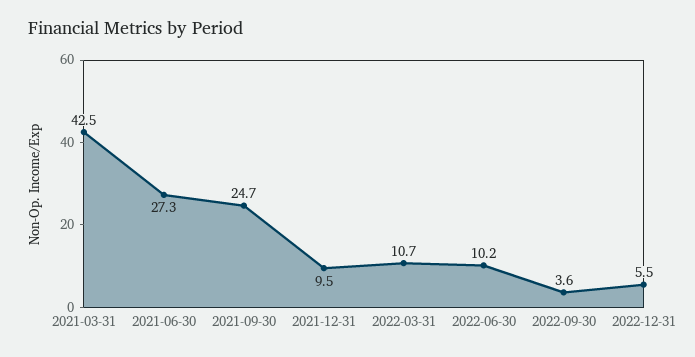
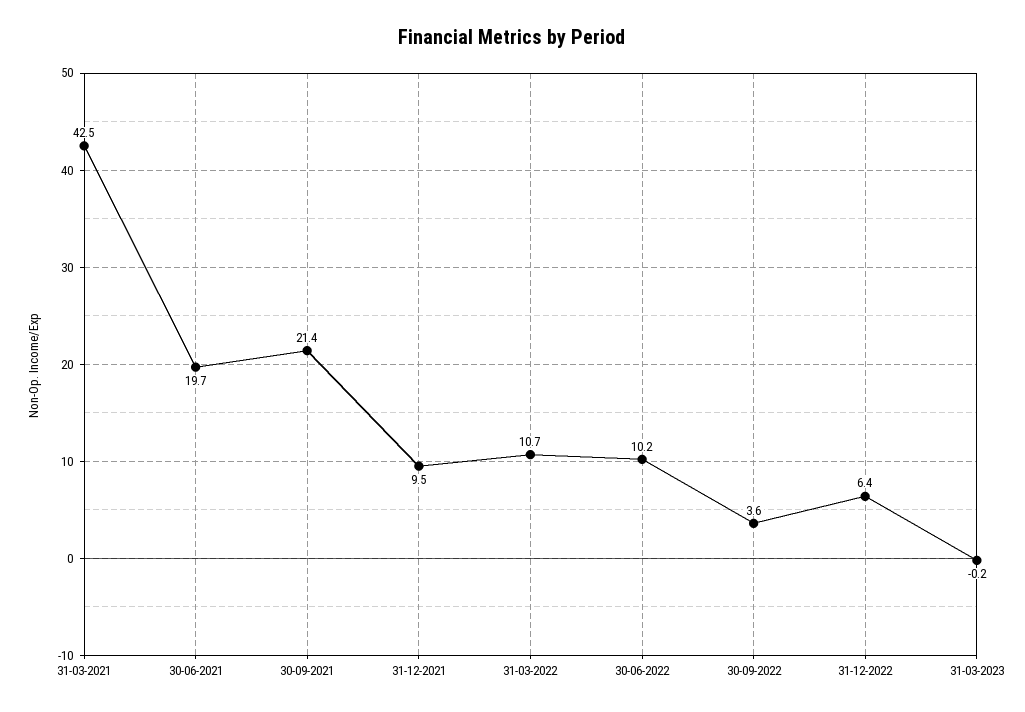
2021-06-30: 27.3 -> 19.7
2021-09-30: 24.7 -> 21.4
2022-12-31: 5.5 -> 6.4
31-03-2023: none -> -0.2

